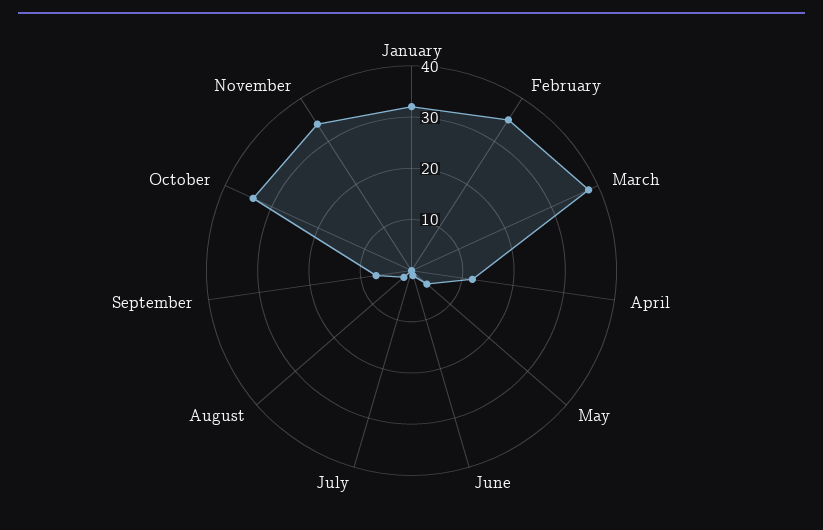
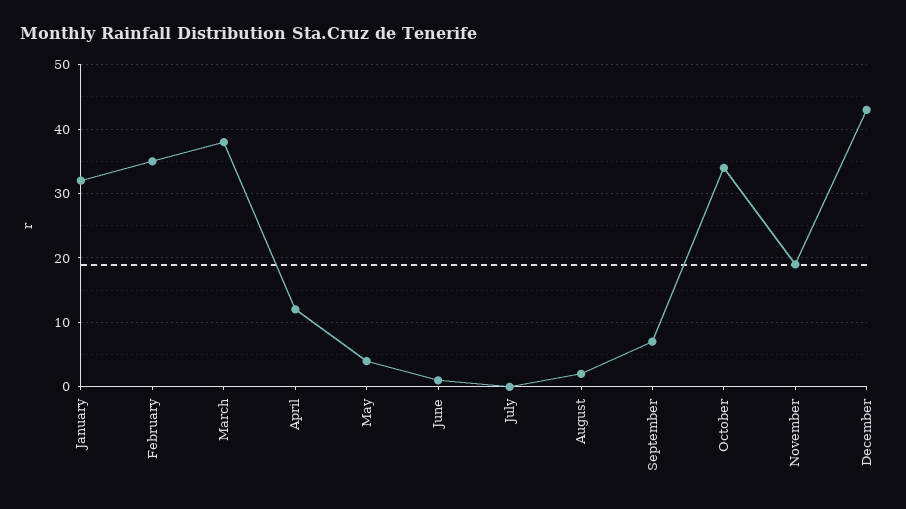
November: 35 -> 19
December: none -> 43

